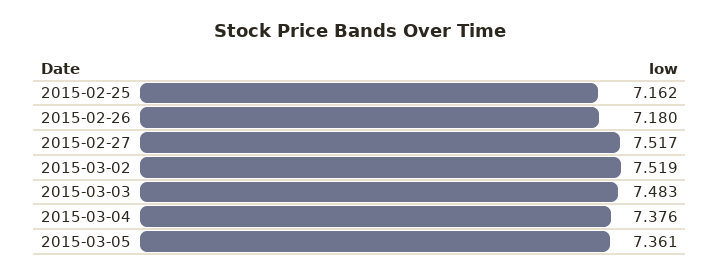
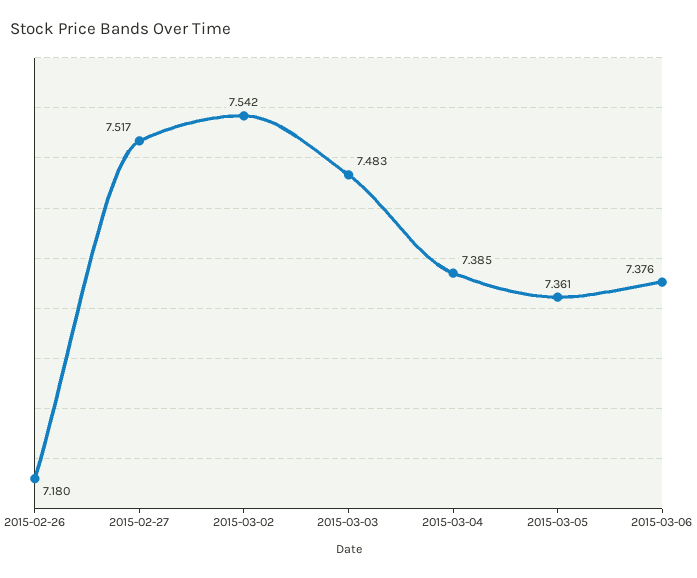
2015-02-25: 7.162 -> none
2015-03-02: 7.519 -> 7.542
2015-03-04: 7.376 -> 7.385
2015-03-06: none -> 7.376

